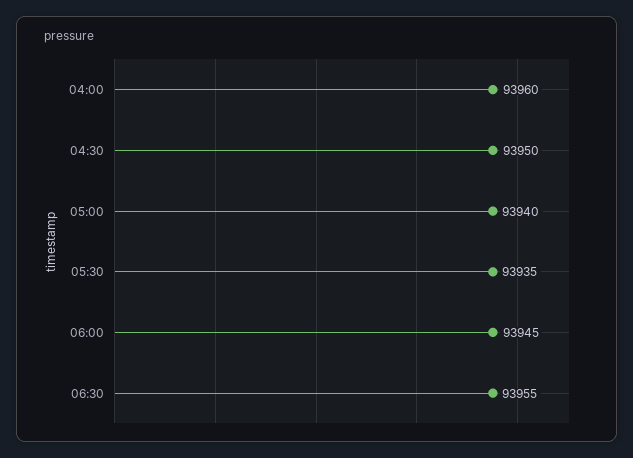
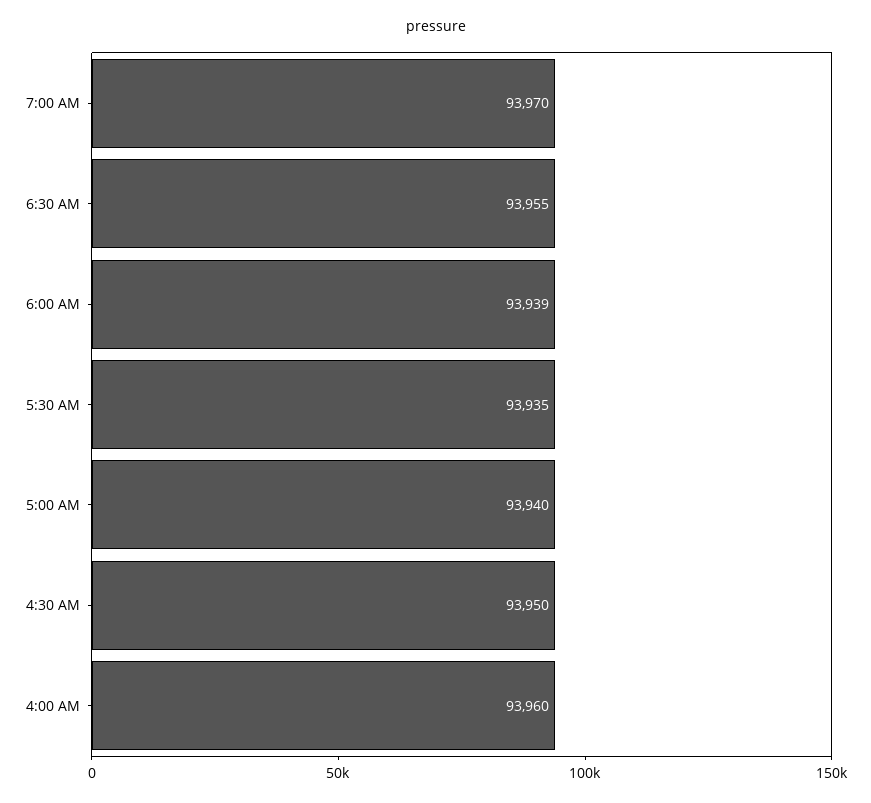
06:00: 93945 -> 93939
7:00 AM: none -> 93970

